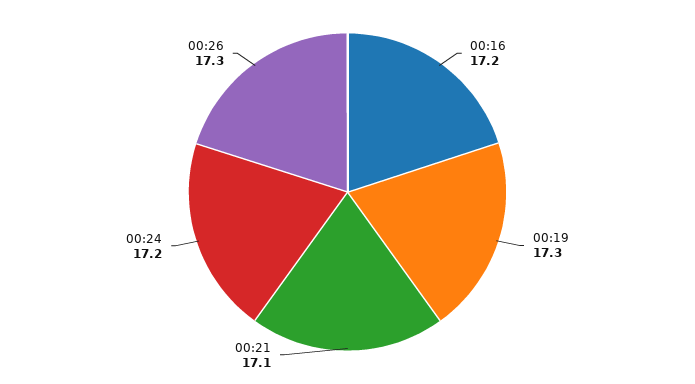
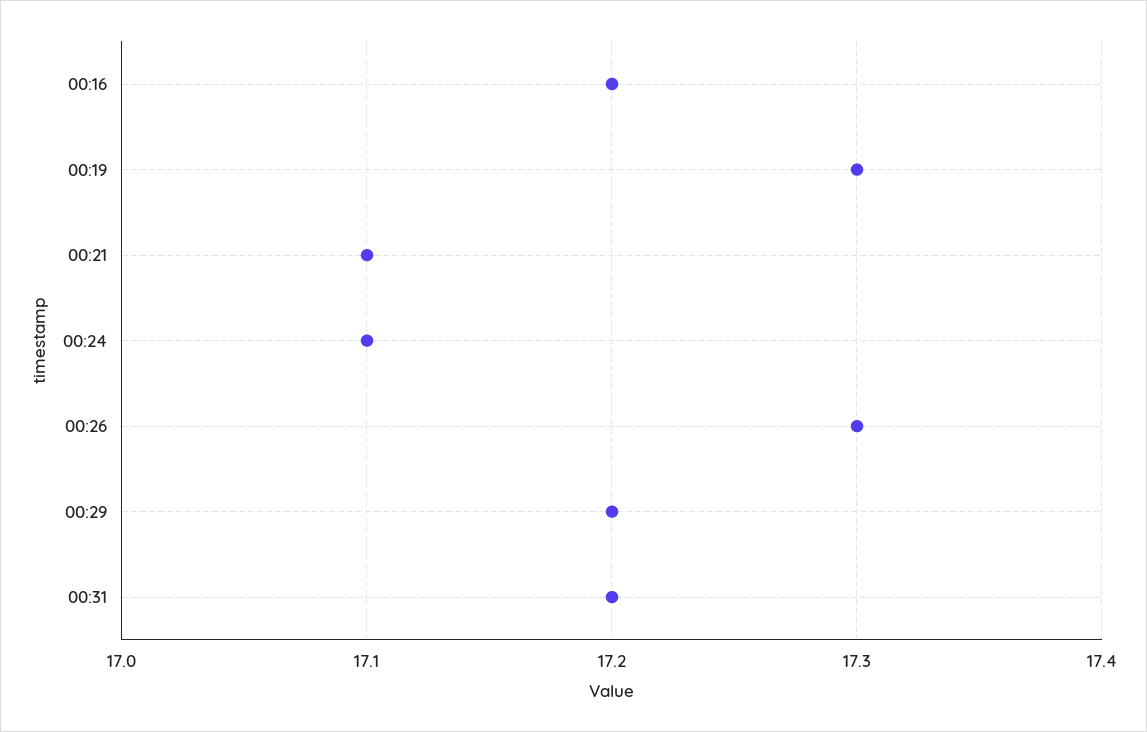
00:24: 17.2 -> 17.1
00:29: none -> 17.2
00:31: none -> 17.2

